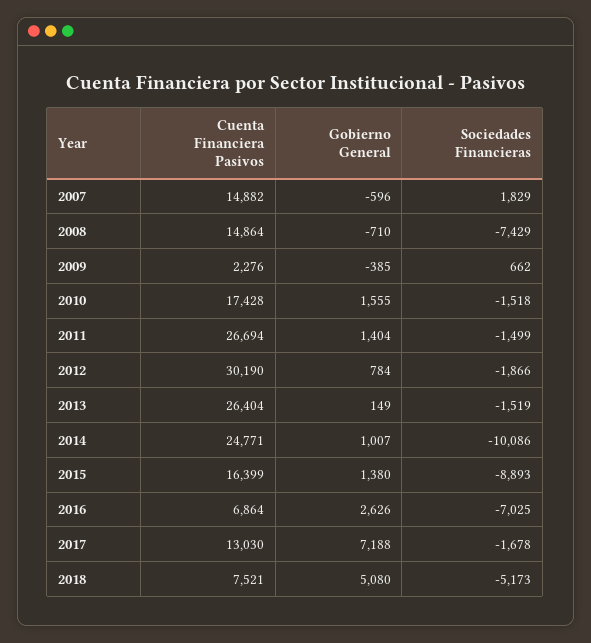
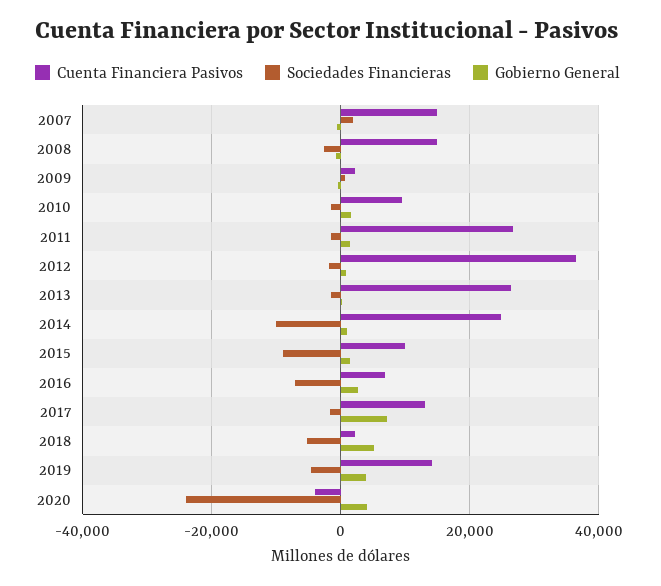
Sociedades Financieras, 2008: -7429 -> -2000
Cuenta Financiera Pasivos, 2010: 17428 -> 10000
Cuenta Financiera Pasivos, 2012: 30190 -> 36000
Cuenta Financiera Pasivos, 2015: 16399 -> 10000
Cuenta Financiera Pasivos, 2018: 7521 -> 2000
Cuenta Financiera Pasivos, 2019: none -> 14000
Sociedades Financieras, 2019: none -> -4000
Gobierno General, 2019: none -> 4000
Cuenta Financiera Pasivos, 2020: none -> -4000
Sociedades Financieras, 2020: none -> -24000
Gobierno General, 2020: none -> 4000

